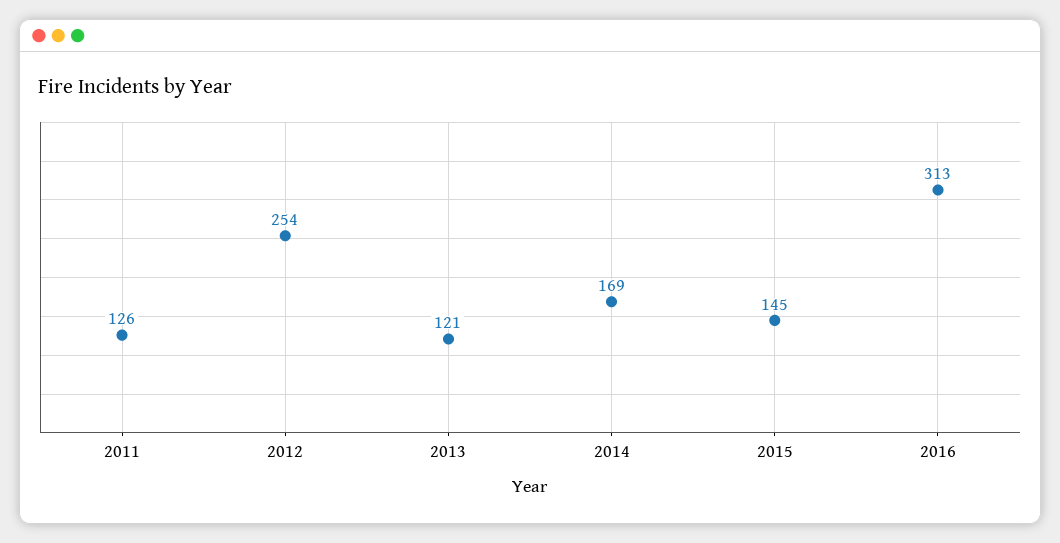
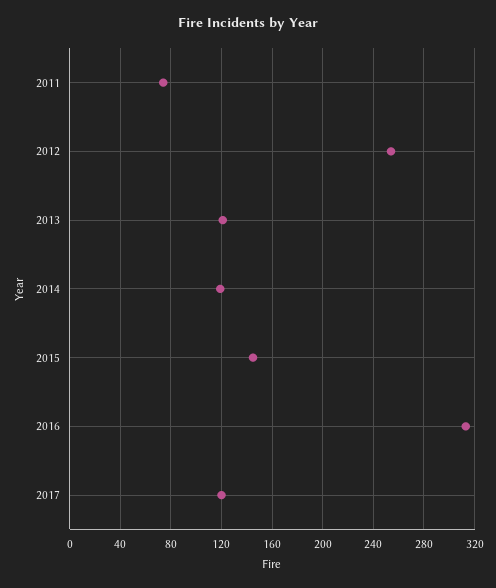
2011: 126 -> 75
2014: 169 -> 120
2017: none -> 120

